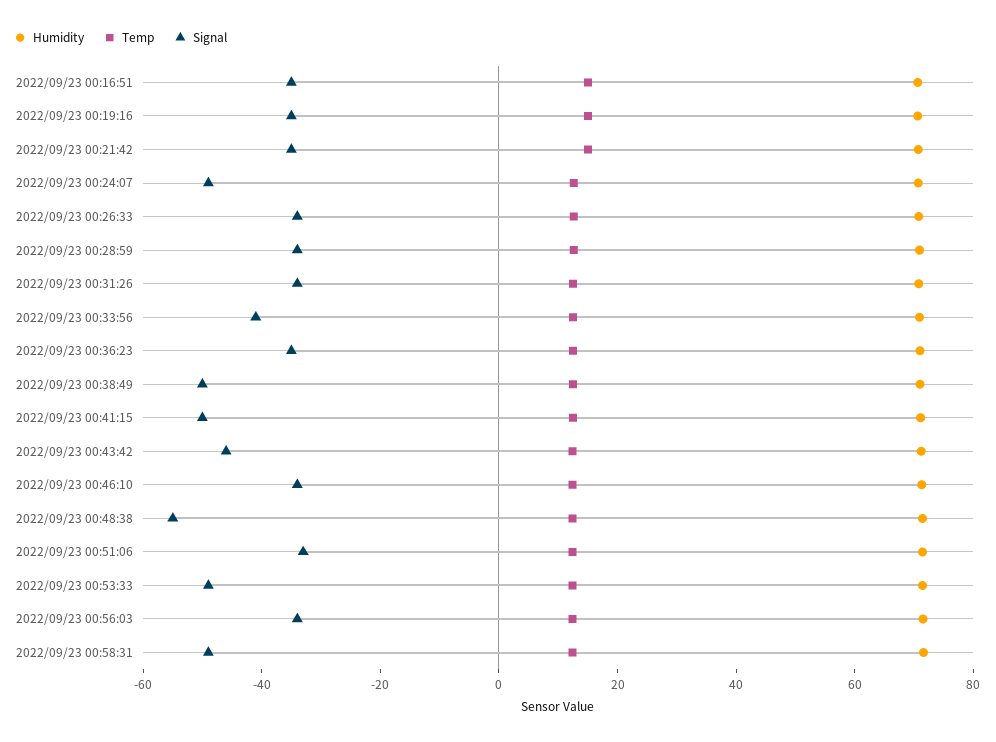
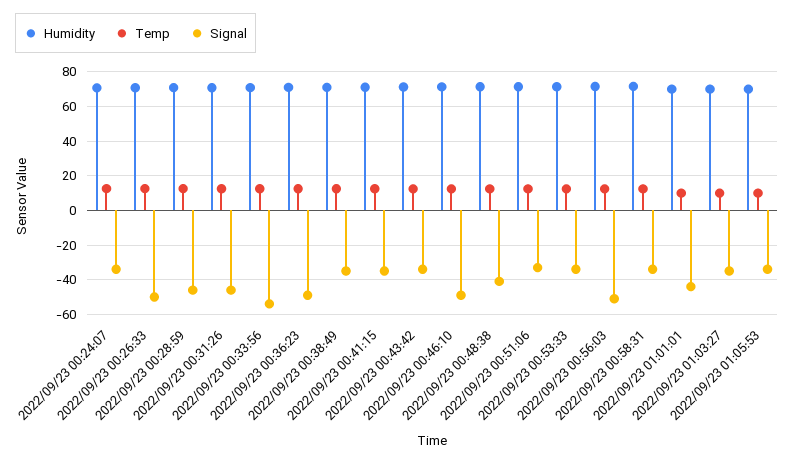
Humidity, 2022/09/23 00:16:51: 70 -> none
Temp, 2022/09/23 00:16:51: 15 -> none
Signal, 2022/09/23 00:16:51: -35 -> none
Humidity, 2022/09/23 00:19:16: 70 -> none
Temp, 2022/09/23 00:19:16: 15 -> none
Signal, 2022/09/23 00:19:16: -35 -> none
Humidity, 2022/09/23 00:21:42: 70 -> none
Temp, 2022/09/23 00:21:42: 15 -> none
Signal, 2022/09/23 00:21:42: -35 -> none
Signal, 2022/09/23 00:24:07: -50 -> -35
Signal, 2022/09/23 00:26:33: -35 -> -50
Signal, 2022/09/23 00:28:59: -35 -> -45
Signal, 2022/09/23 00:31:26: -35 -> -45
Signal, 2022/09/23 00:33:56: -40 -> -55
Signal, 2022/09/23 00:36:23: -35 -> -50
Signal, 2022/09/23 00:38:49: -50 -> -35
Signal, 2022/09/23 00:41:15: -50 -> -35
Signal, 2022/09/23 00:43:42: -45 -> -35
Signal, 2022/09/23 00:46:10: -35 -> -50
Signal, 2022/09/23 00:48:38: -55 -> -40
Signal, 2022/09/23 00:53:33: -50 -> -35
Signal, 2022/09/23 00:56:03: -35 -> -50
Signal, 2022/09/23 00:58:31: -50 -> -35
Humidity, 2022/09/23 01:01:01: none -> 70
Temp, 2022/09/23 01:01:01: none -> 10
Signal, 2022/09/23 01:01:01: none -> -45
Humidity, 2022/09/23 01:03:27: none -> 70
Temp, 2022/09/23 01:03:27: none -> 10
Signal, 2022/09/23 01:03:27: none -> -35
Humidity, 2022/09/23 01:05:53: none -> 70
Temp, 2022/09/23 01:05:53: none -> 10
Signal, 2022/09/23 01:05:53: none -> -35

